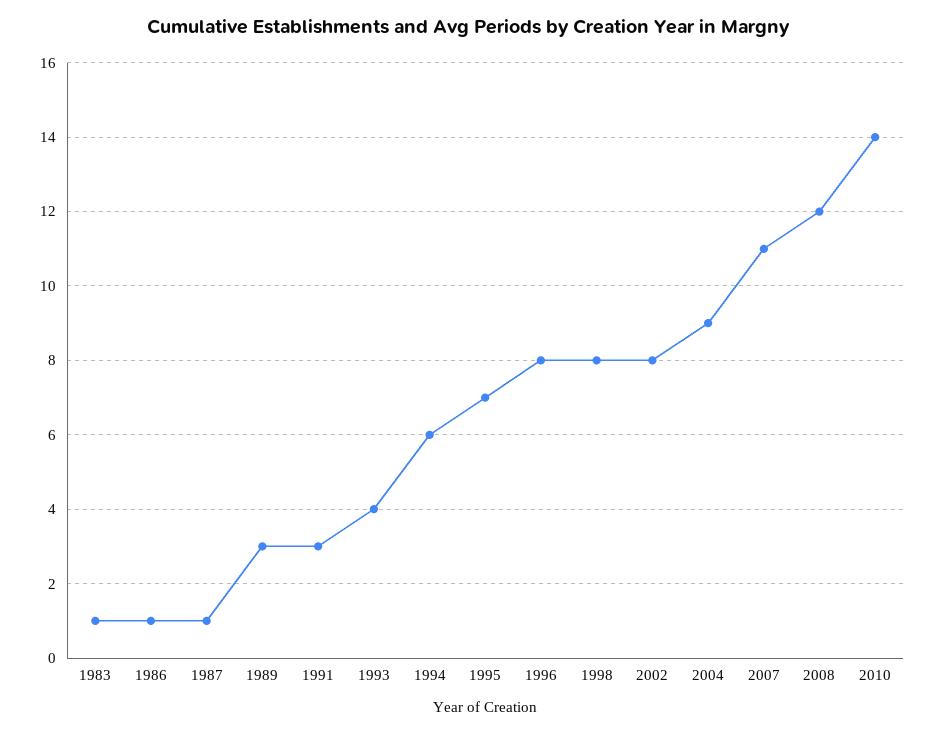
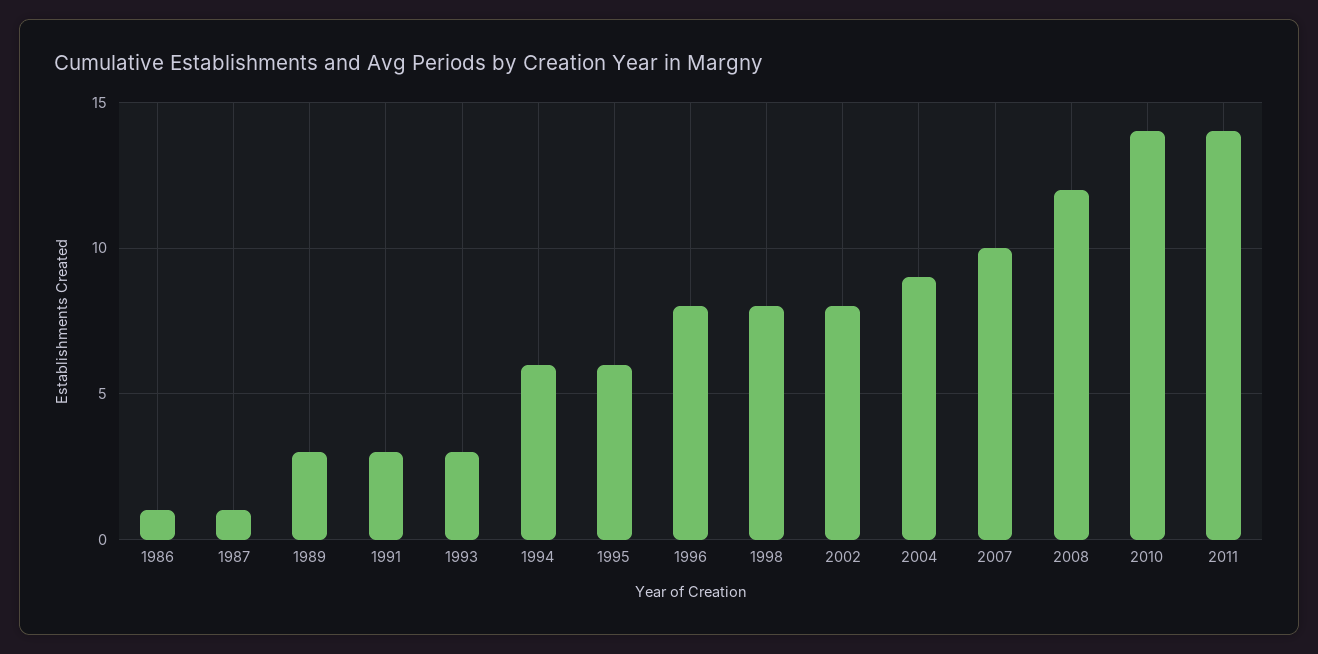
1983: 1 -> none
1993: 4 -> 3
1995: 7 -> 6
2007: 11 -> 10
2011: none -> 14

